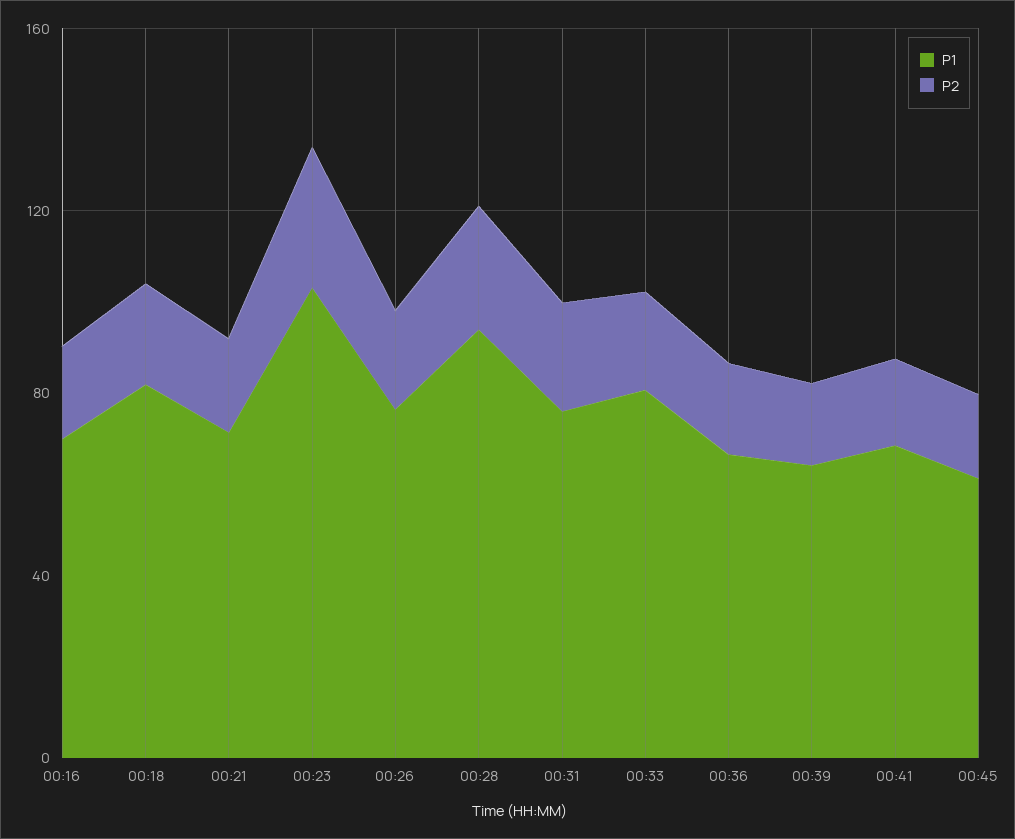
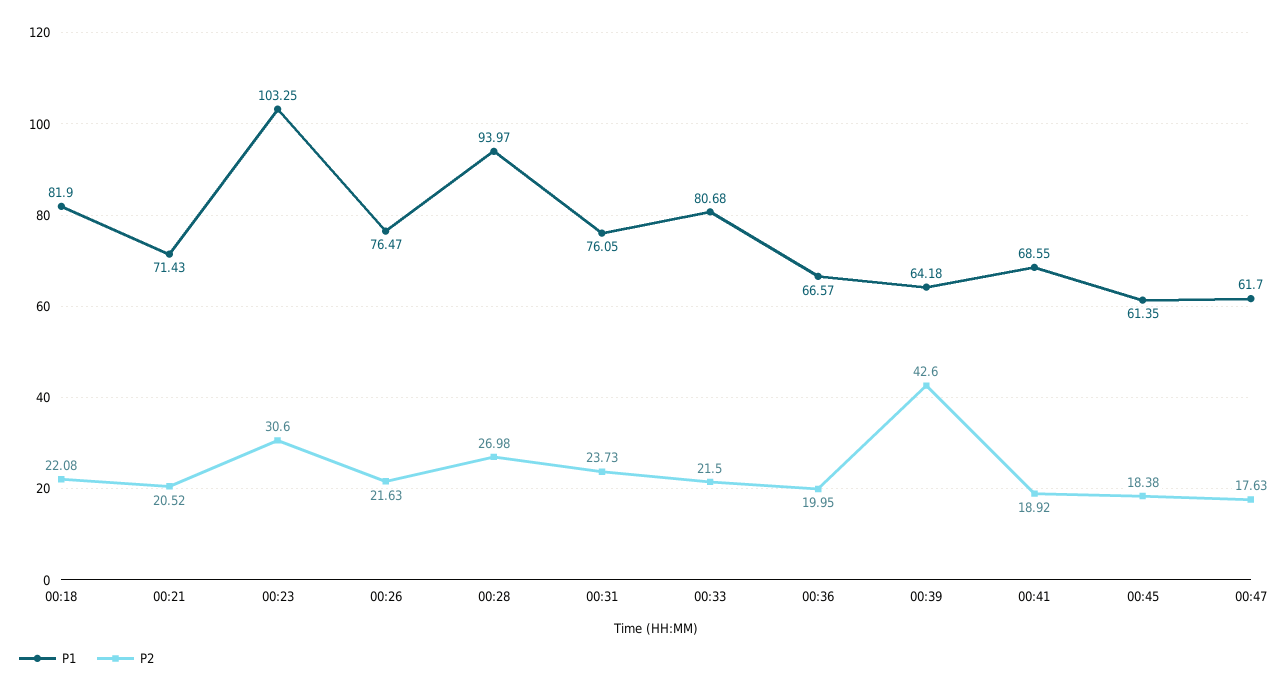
P1, 00:16: 70 -> none
P2, 00:16: 20 -> none
P2, 00:39: 20 -> 42.6
P1, 00:47: none -> 61.7
P2, 00:47: none -> 17.63

